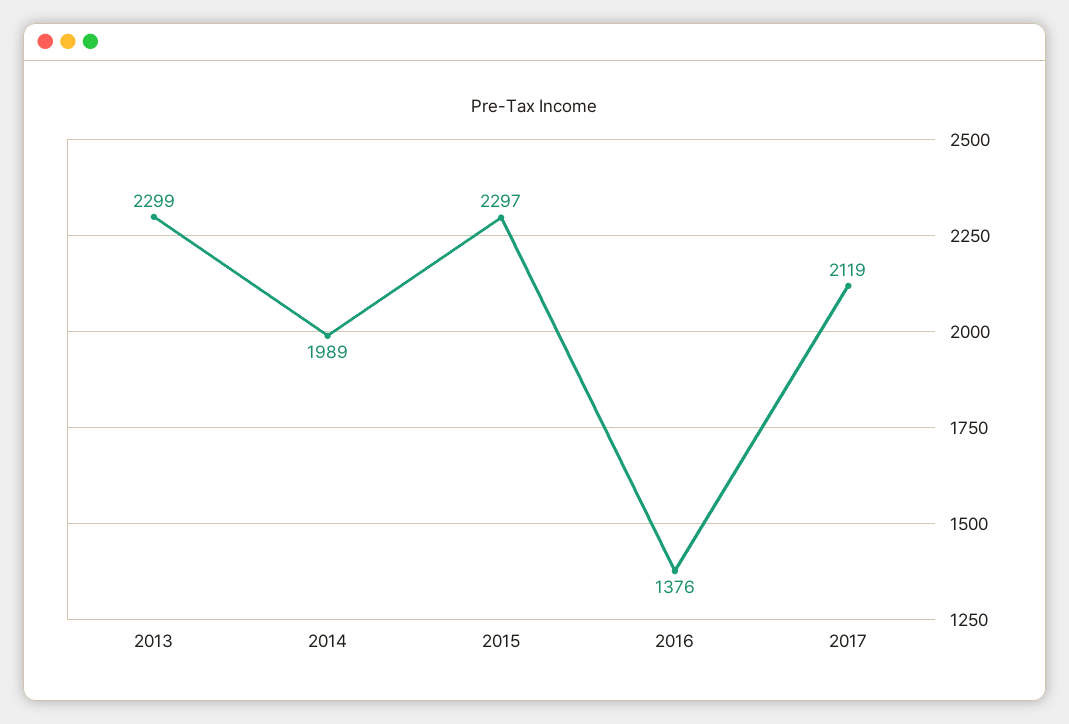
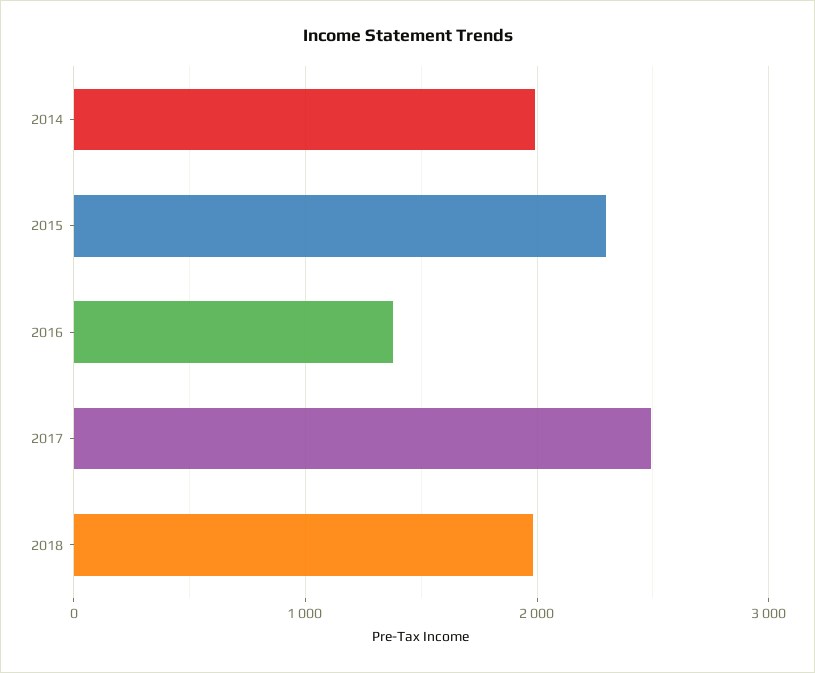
2013: 2299 -> none
2017: 2119 -> 2500
2018: none -> 2000

